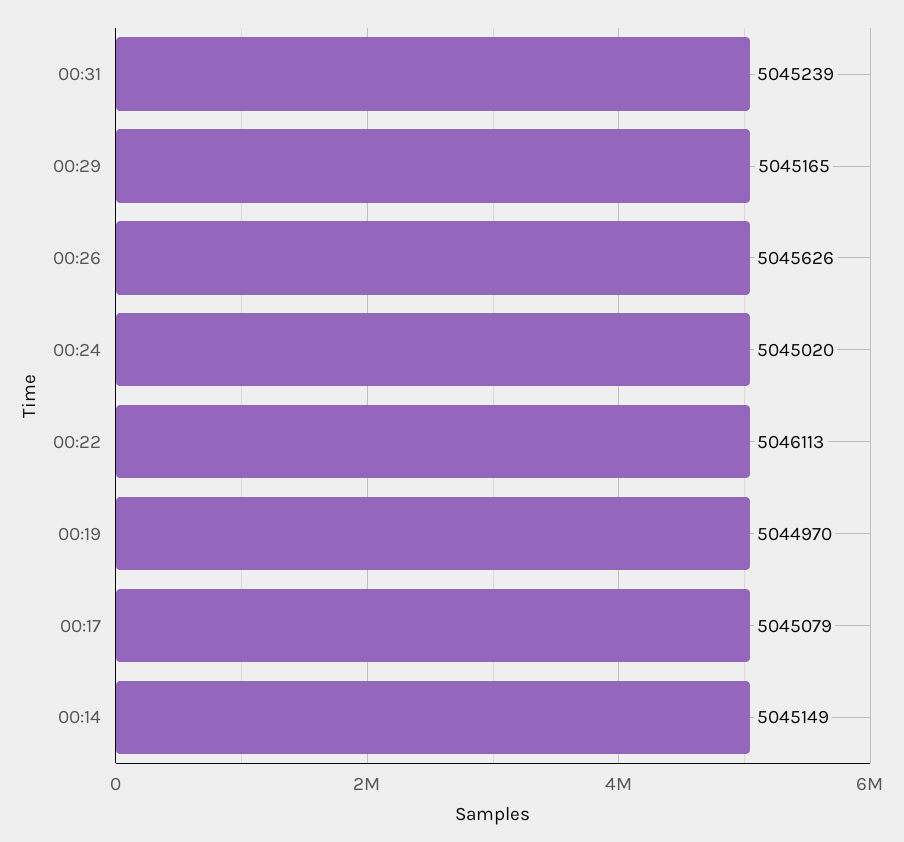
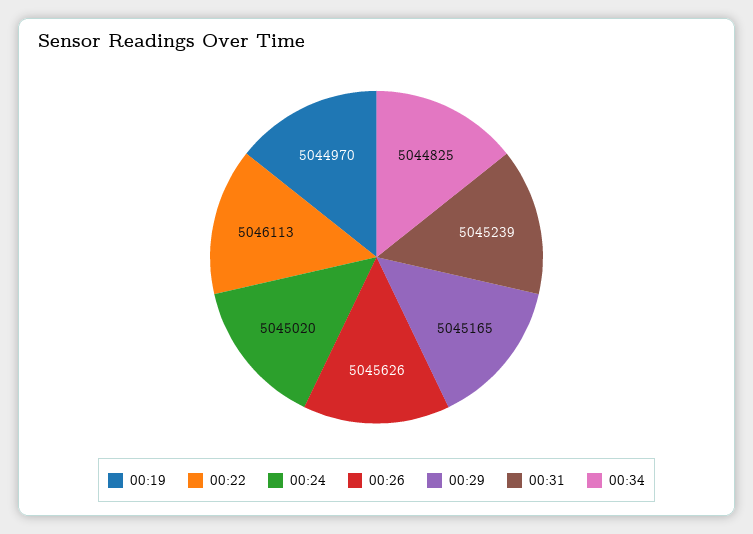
00:17: 5045079 -> none
00:14: 5045149 -> none
00:34: none -> 5044825

